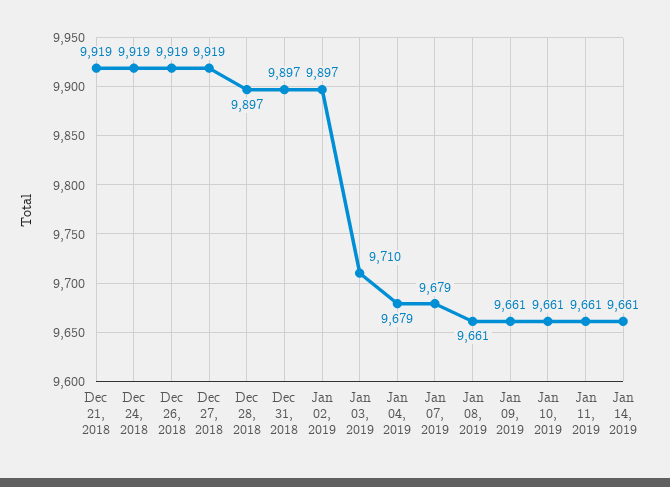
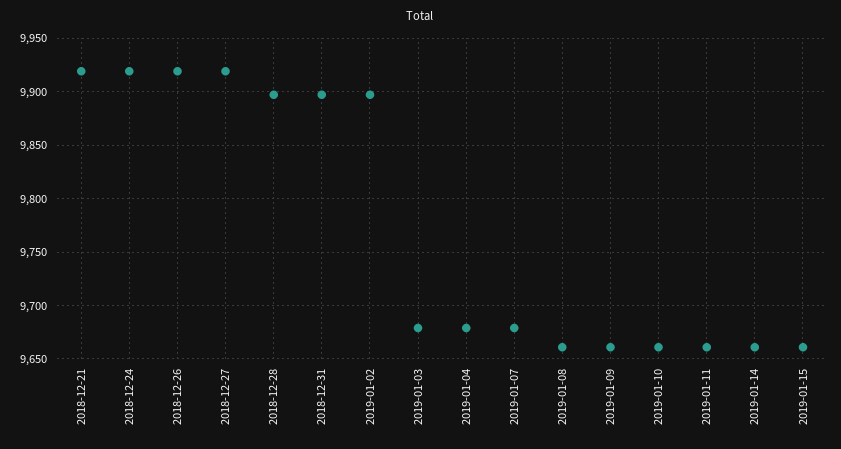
Jan 03, 2019: 9710 -> 9680
2019-01-15: none -> 9660

